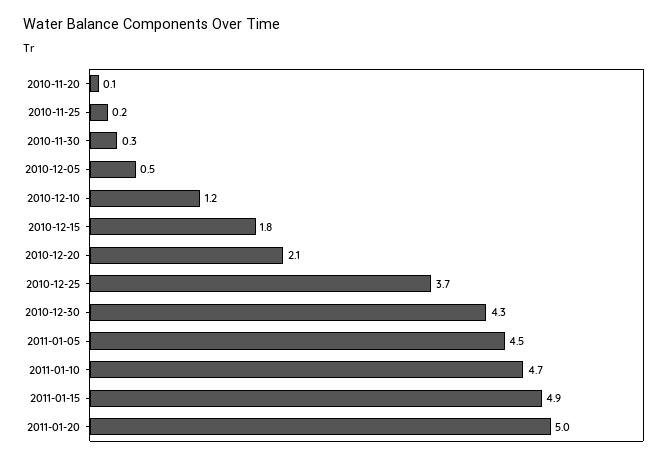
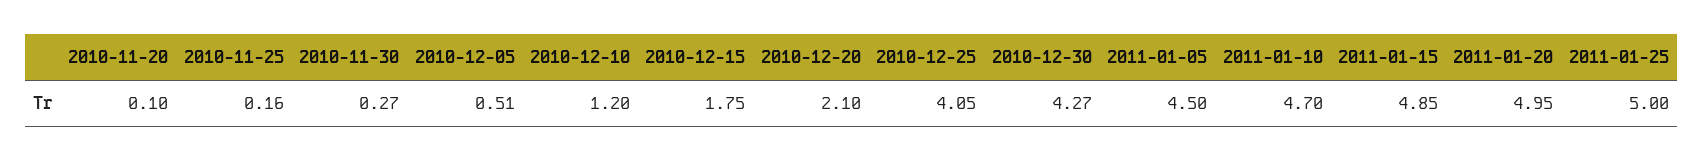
2010-12-25: 3.7 -> 4.05
2011-01-25: none -> 5

